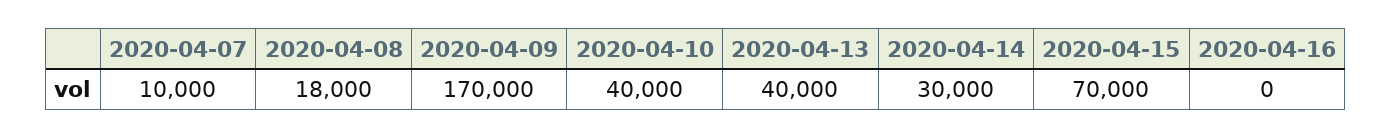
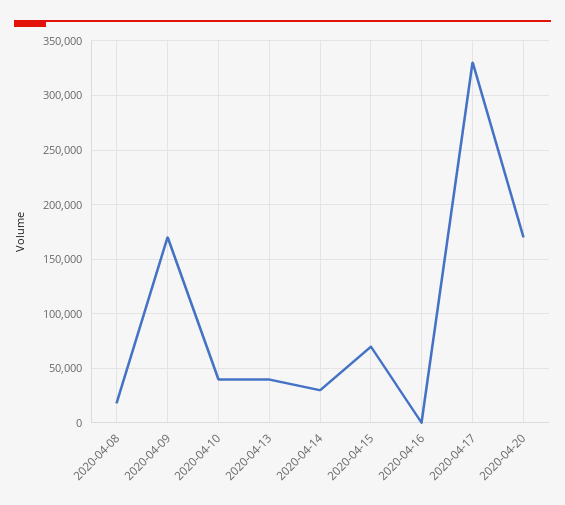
2020-04-07: 10000 -> none
2020-04-17: none -> 330000
2020-04-20: none -> 170000

